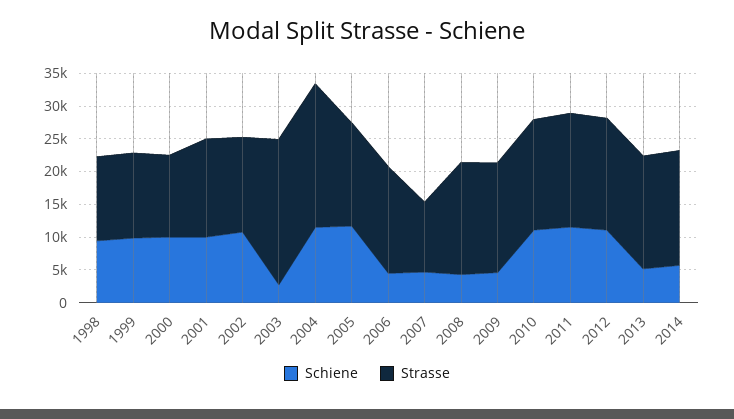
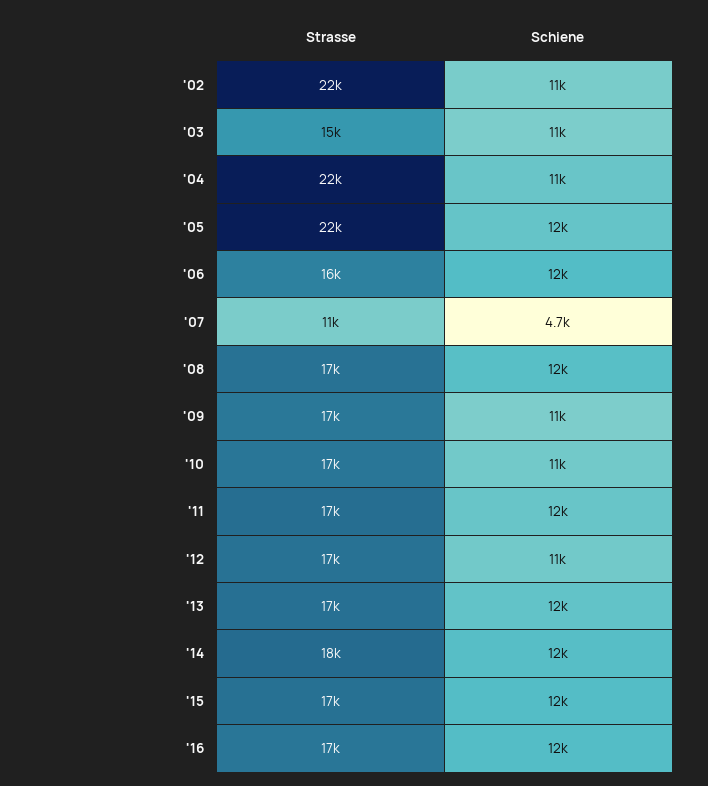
Schiene, 1998: 10000 -> none
Strasse, 1998: 12500 -> none
Schiene, 1999: 10000 -> none
Strasse, 1999: 12500 -> none
Schiene, 2000: 10000 -> none
Strasse, 2000: 12500 -> none
Schiene, 2001: 10000 -> none
Strasse, 2001: 15000 -> none
Strasse, 2002: 15000 -> 22000
Schiene, 2003: 2500 -> 11000
Strasse, 2003: 22500 -> 15000
Strasse, 2005: 15000 -> 22000
Schiene, 2006: 5000 -> 12000
Schiene, 2008: 5000 -> 12000
Schiene, 2009: 5000 -> 11000
Schiene, 2013: 5000 -> 12000
Schiene, 2014: 5000 -> 12000
Strasse, '15: none -> 17000
Schiene, '15: none -> 12000
Strasse, '16: none -> 17000
Schiene, '16: none -> 12000

